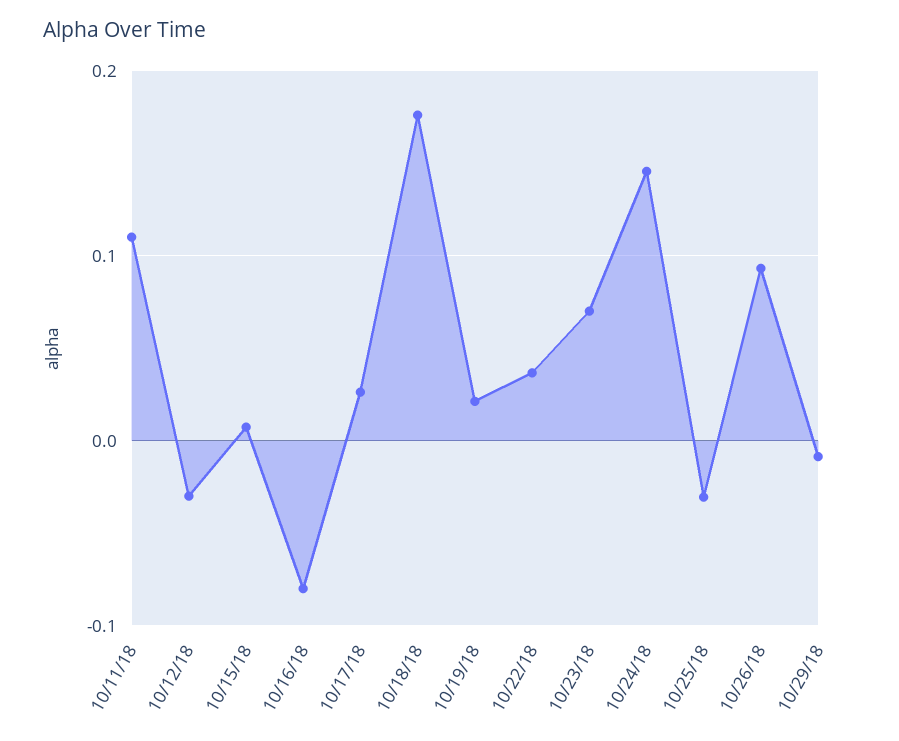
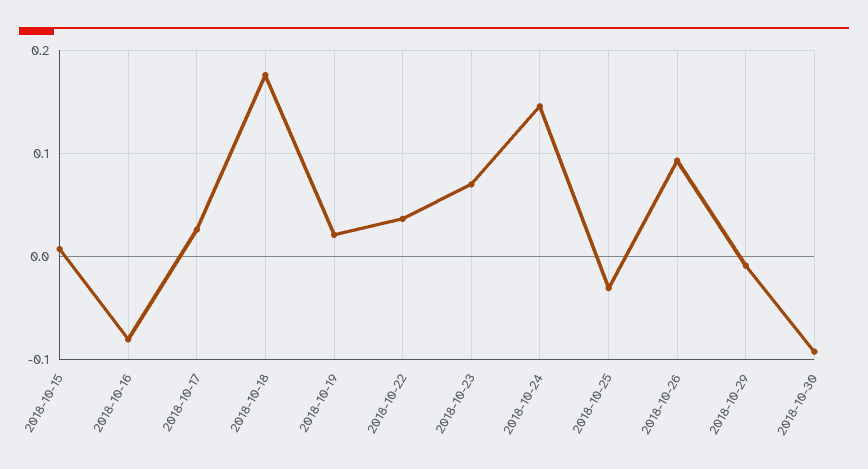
10/11/18: 0.11 -> none
10/12/18: -0.03 -> none
2018-10-30: none -> -0.09

